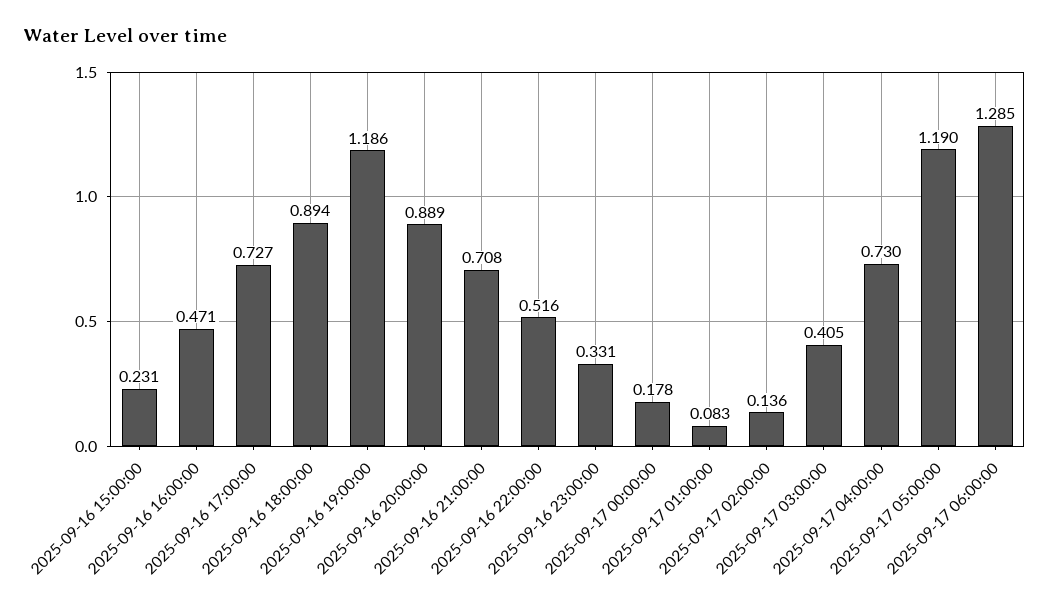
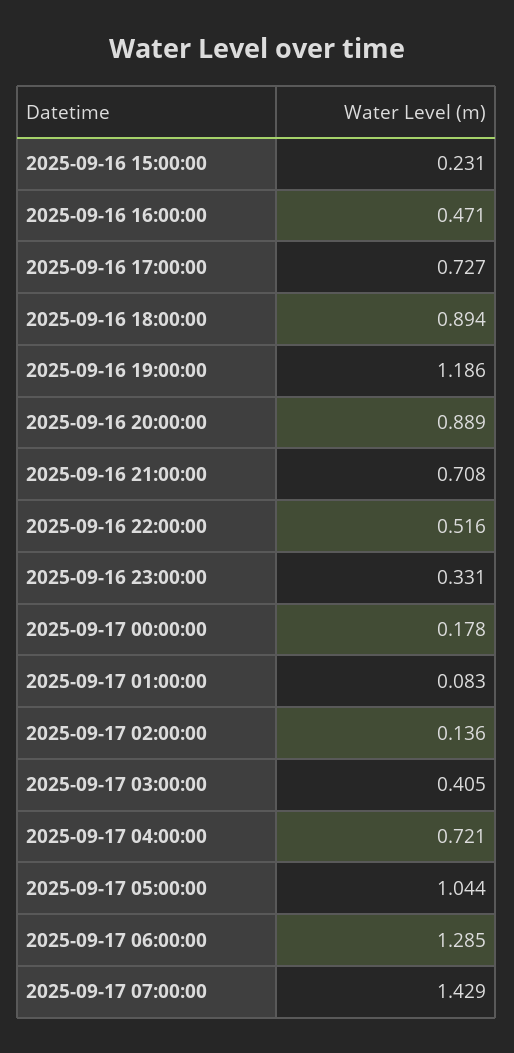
2025-09-17 04:00:00: 0.73 -> 0.721
2025-09-17 05:00:00: 1.19 -> 1.044
2025-09-17 07:00:00: none -> 1.429

